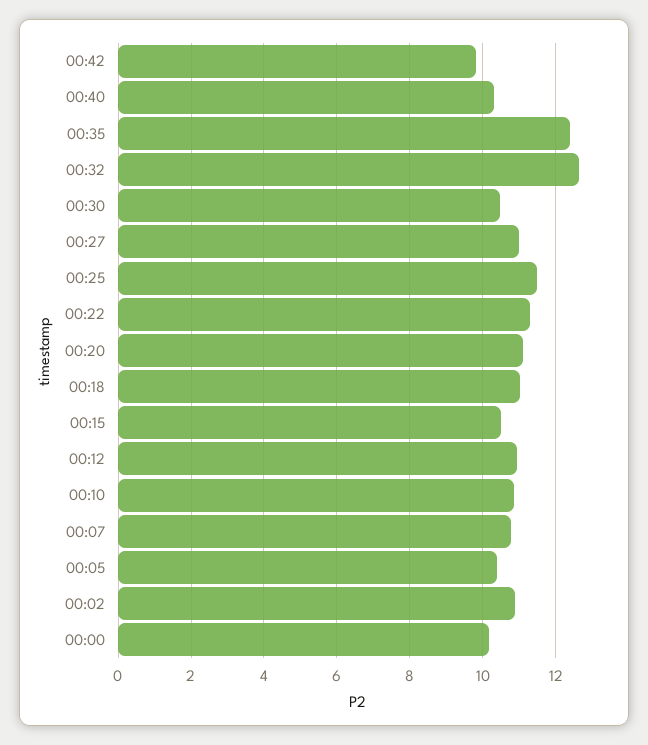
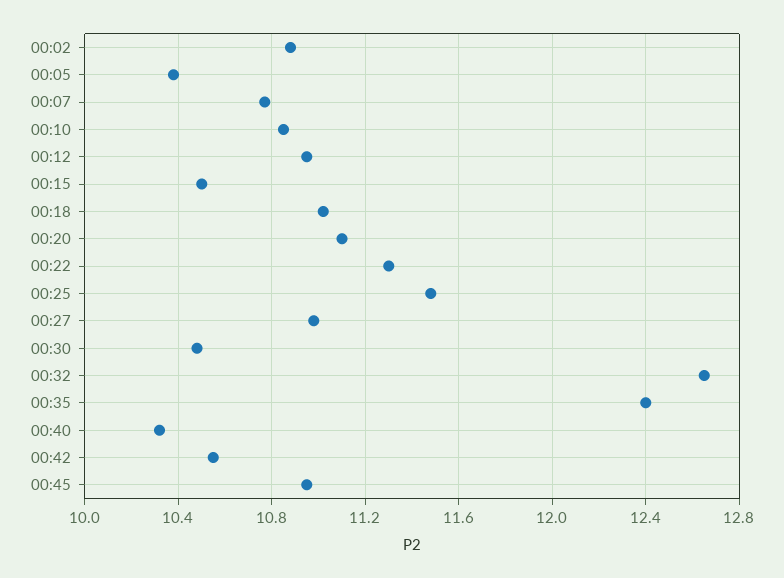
00:42: 9.8 -> 10.55
00:00: 10.2 -> none
00:45: none -> 10.95

